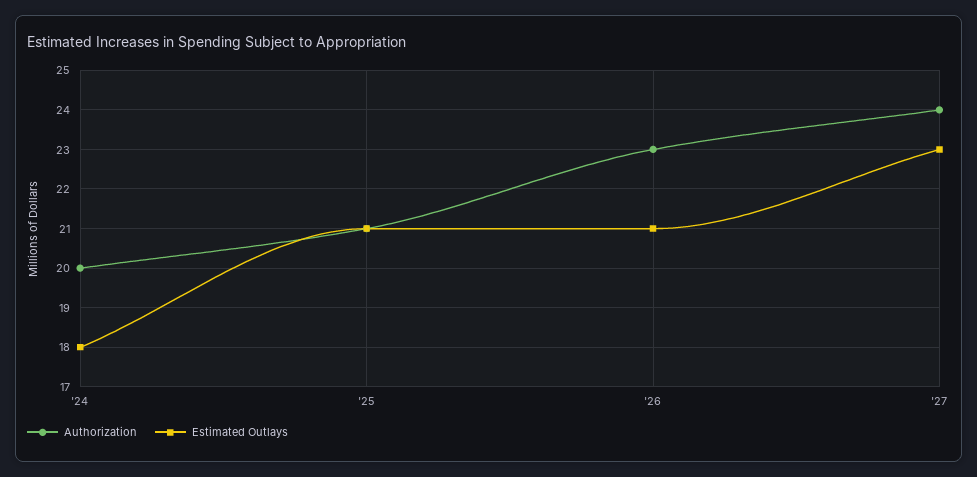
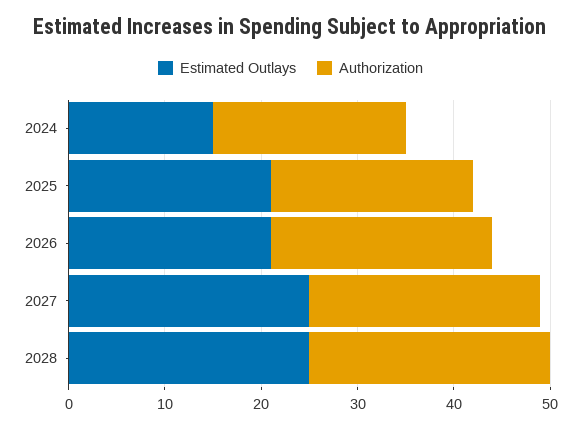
Estimated Outlays, '24: 18 -> 15
Estimated Outlays, '27: 23 -> 25
Estimated Outlays, 2028: none -> 25
Authorization, 2028: none -> 25

